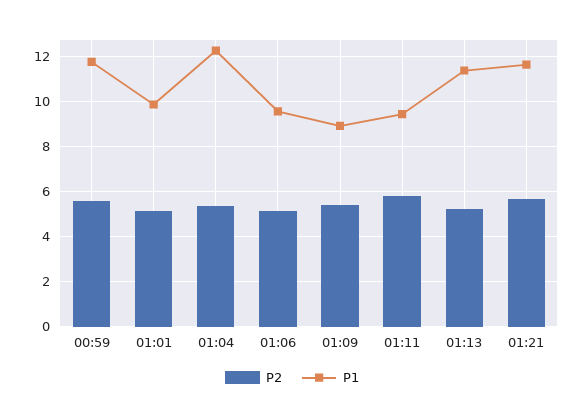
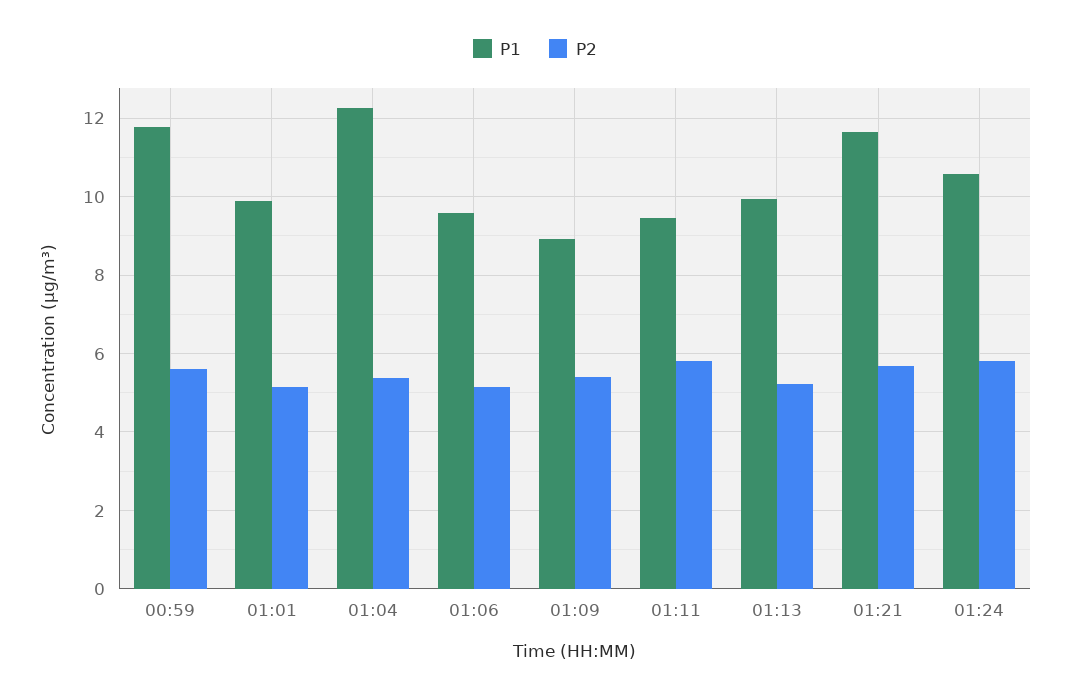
P1, 01:13: 11.5 -> 10
P1, 01:24: none -> 10.6
P2, 01:24: none -> 5.8

